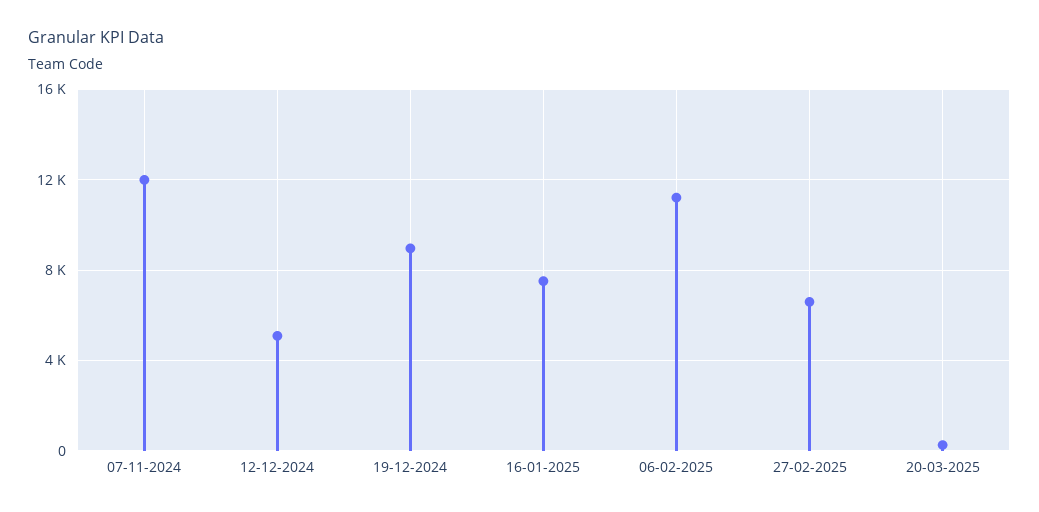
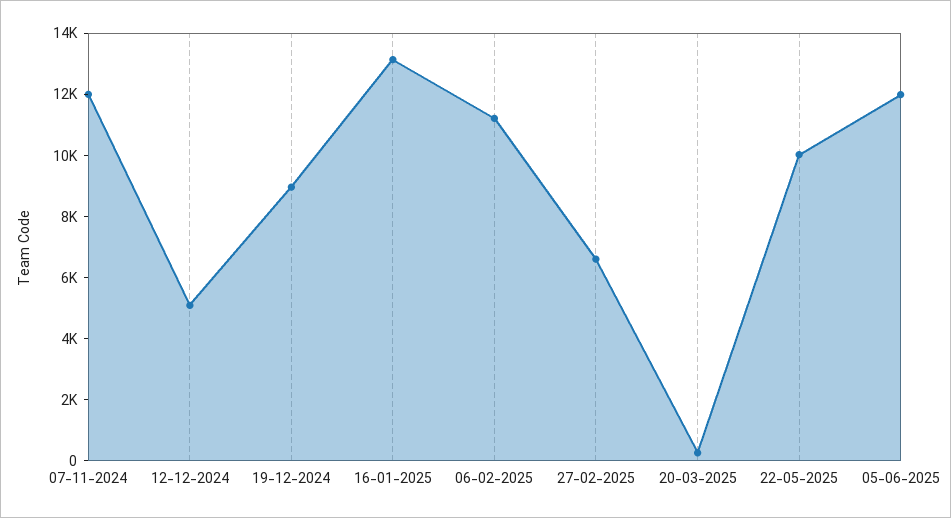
16-01-2025: 7500 -> 13000
22-05-2025: none -> 10000
05-06-2025: none -> 12000

